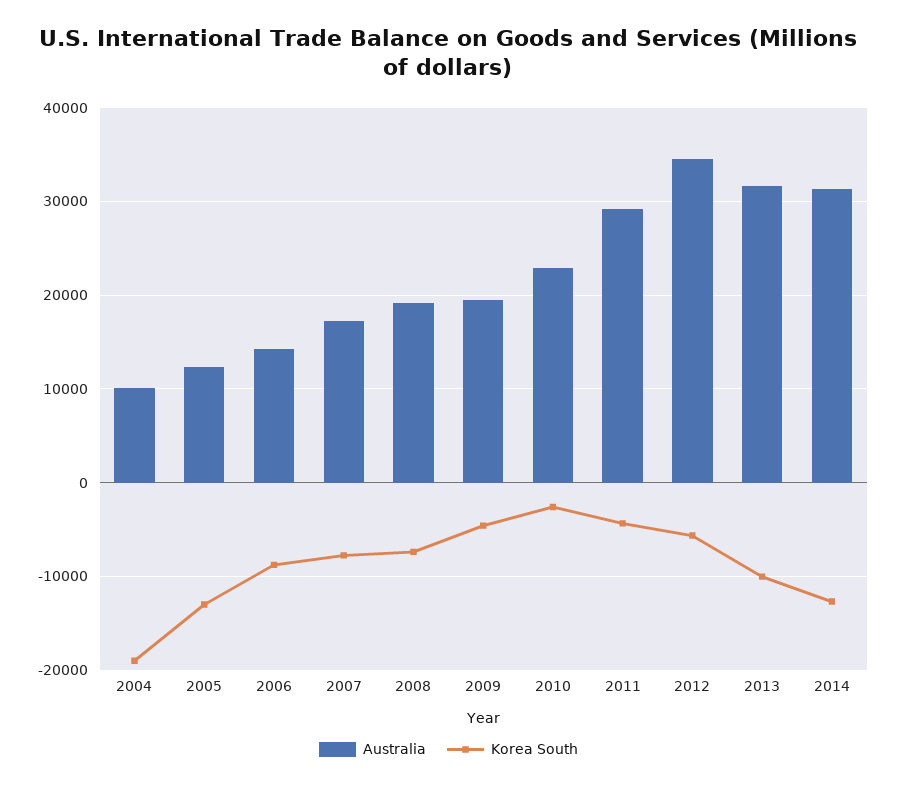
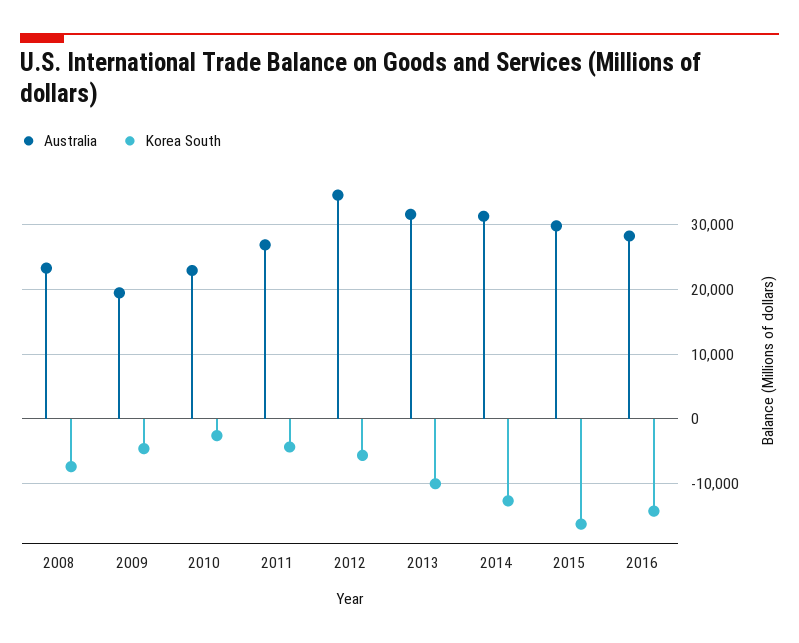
Australia, 2004: 10000 -> none
Korea South, 2004: -19000 -> none
Australia, 2005: 12000 -> none
Korea South, 2005: -13000 -> none
Australia, 2006: 14000 -> none
Korea South, 2006: -9000 -> none
Australia, 2007: 17000 -> none
Korea South, 2007: -8000 -> none
Australia, 2008: 19000 -> 23000
Australia, 2011: 29000 -> 27000
Australia, 2015: none -> 30000
Korea South, 2015: none -> -16000
Australia, 2016: none -> 28000
Korea South, 2016: none -> -14000

